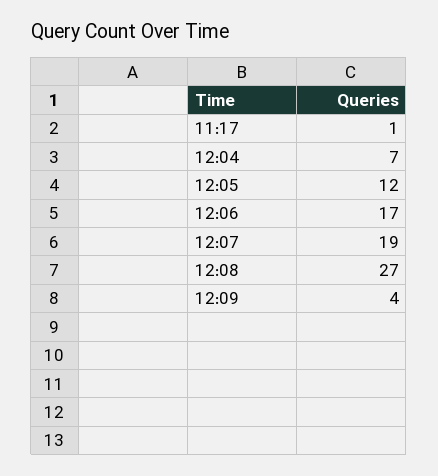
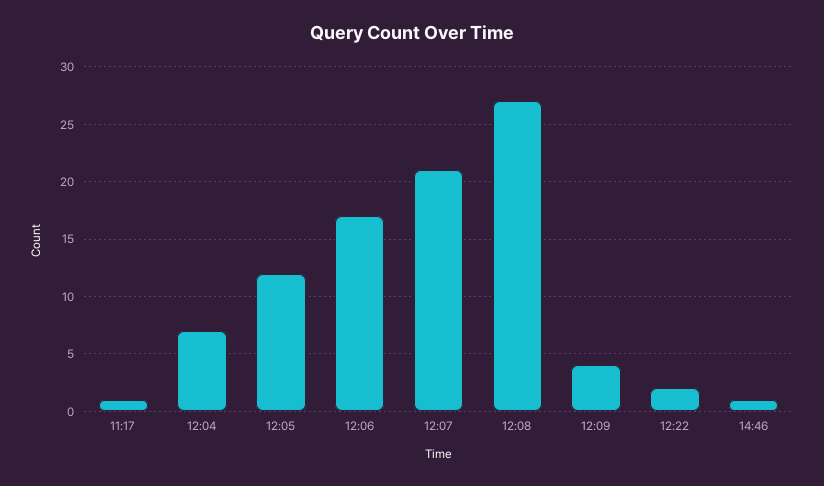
12:07: 19 -> 21
12:22: none -> 2
14:46: none -> 1

